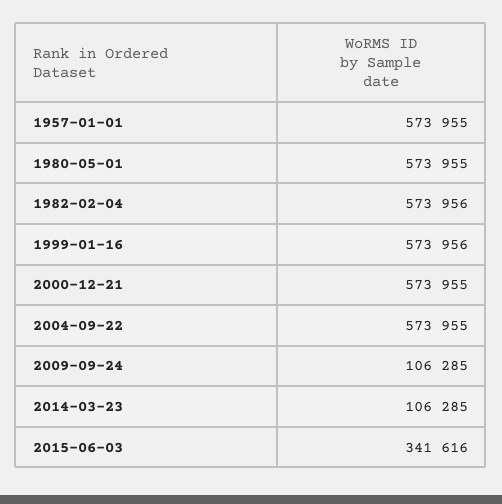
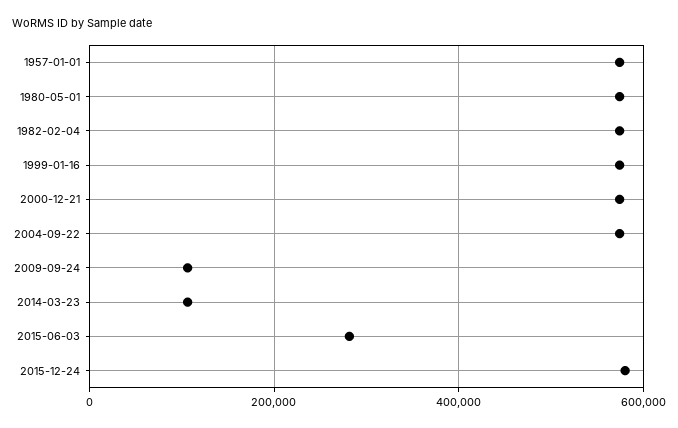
2015-06-03: 341616 -> 280000
2015-12-24: none -> 580000

